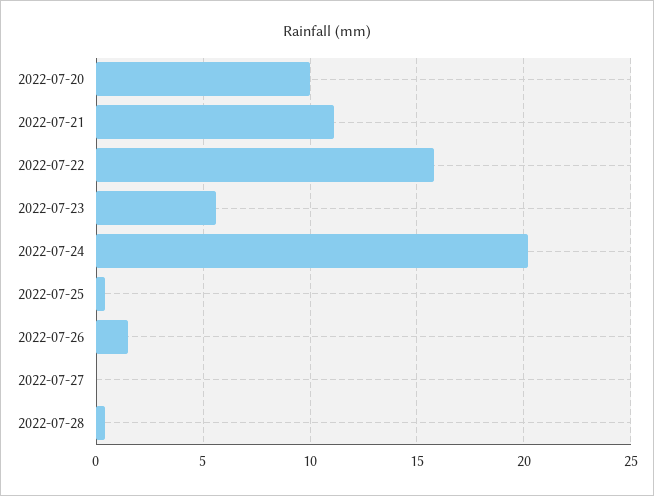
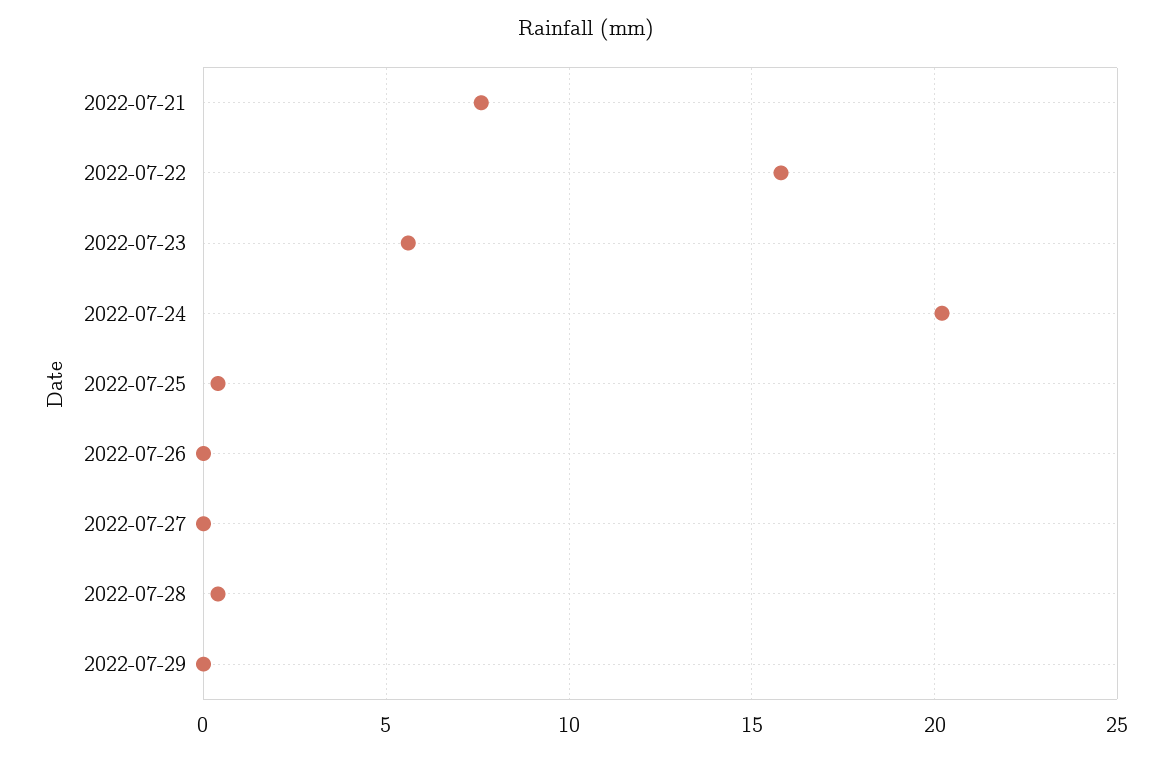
2022-07-20: 10 -> none
2022-07-21: 11 -> 7.5
2022-07-26: 1.5 -> 0
2022-07-29: none -> 0

